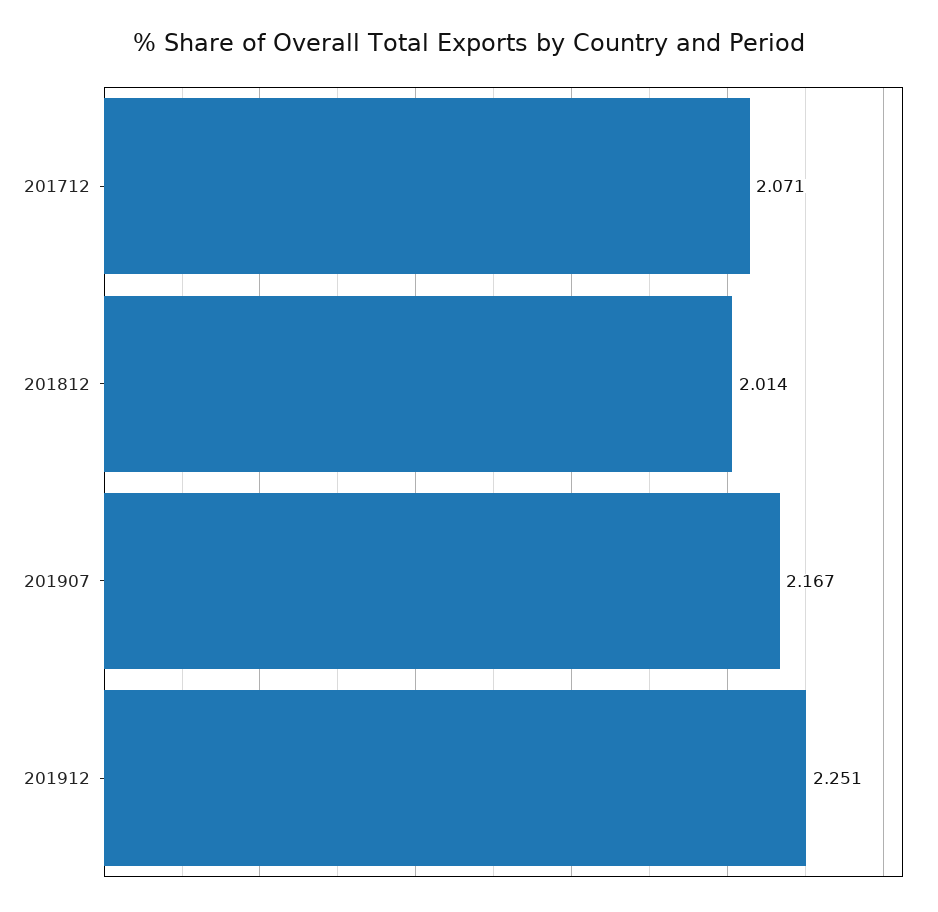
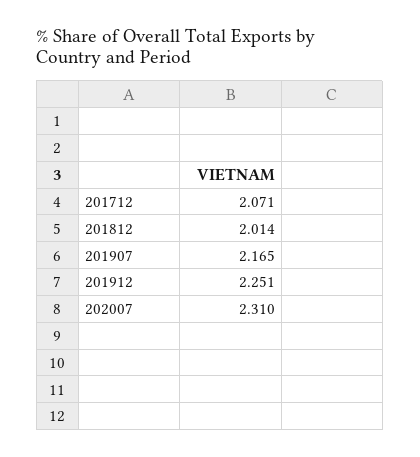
201907: 2.167 -> 2.165
202007: none -> 2.31

